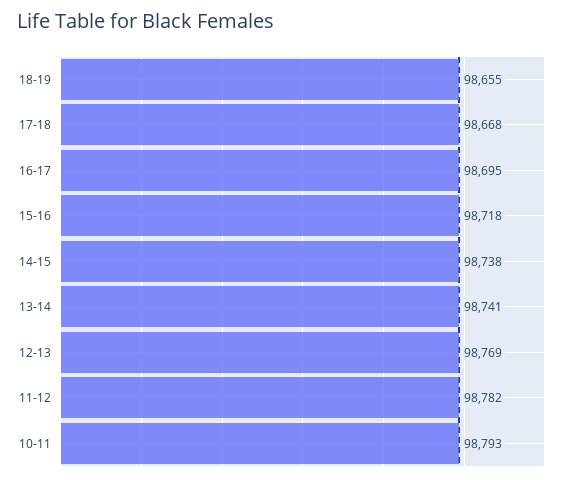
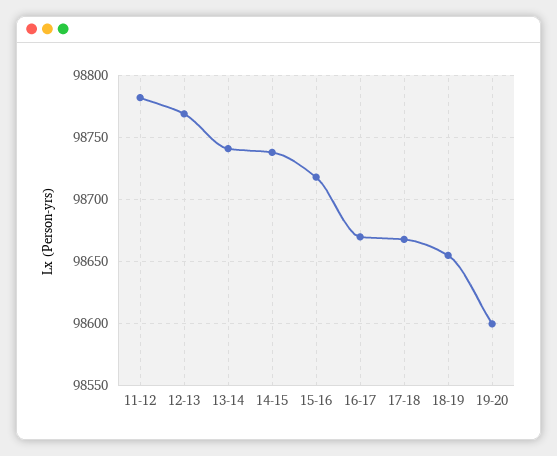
16-17: 98695 -> 98670
10-11: 98793 -> none
19-20: none -> 98600

